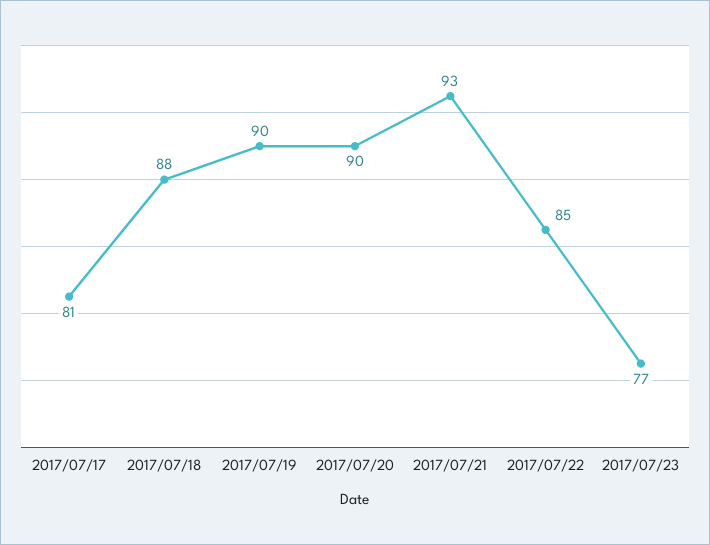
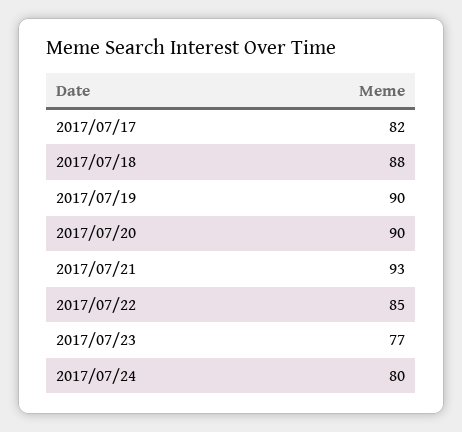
2017/07/17: 81 -> 82
2017/07/24: none -> 80

